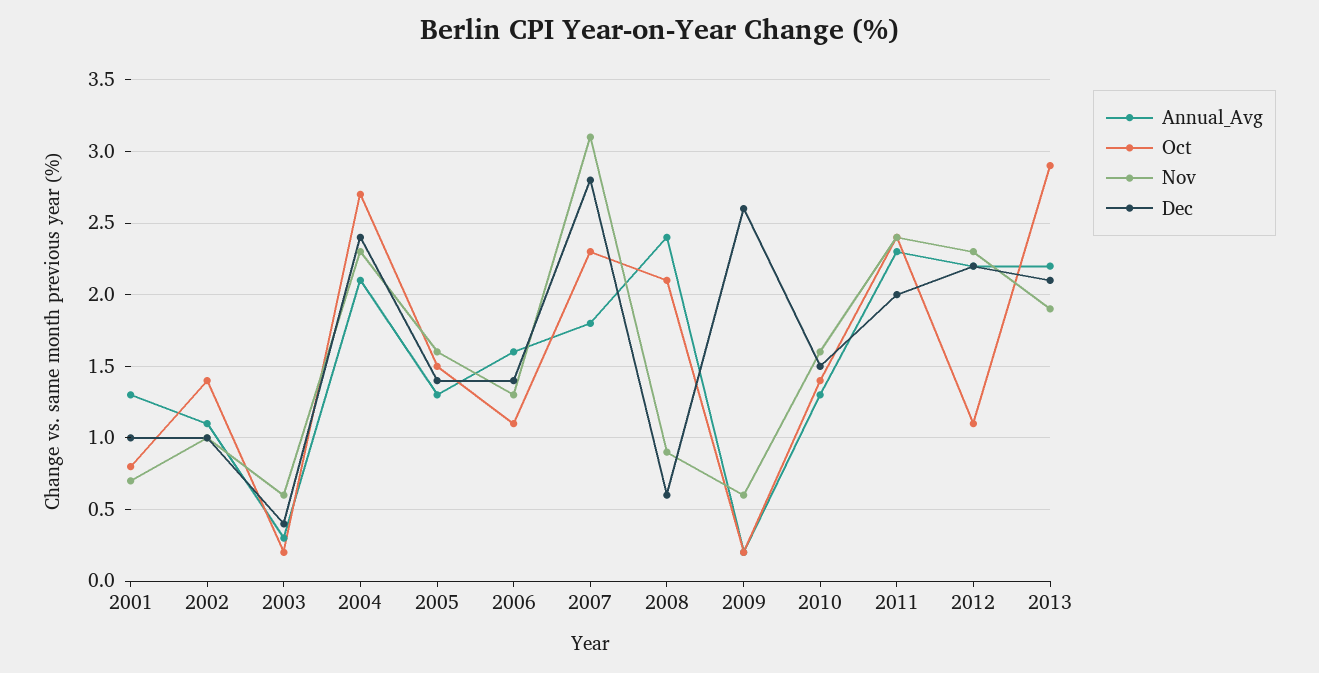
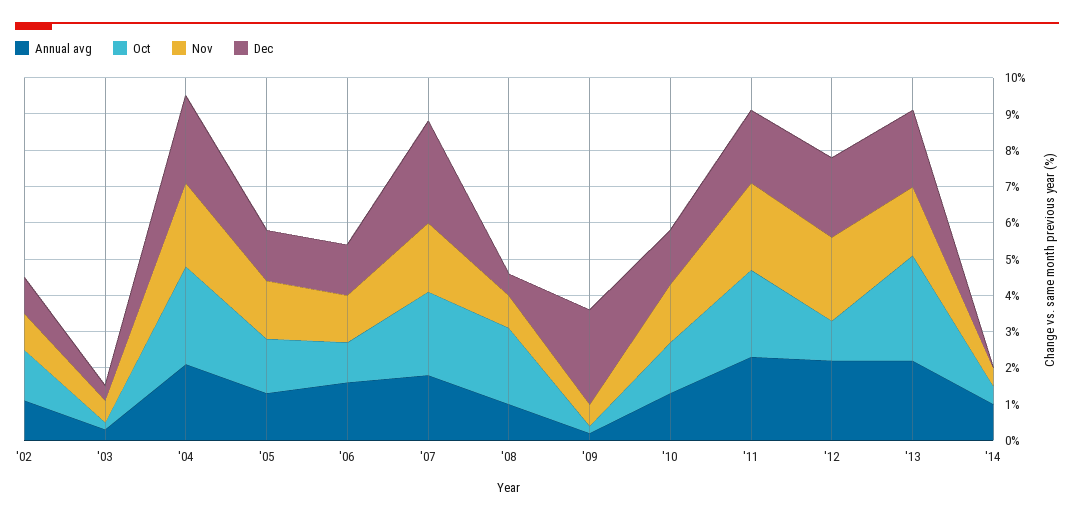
Annual_Avg, 2001: 1.3 -> none
Oct, 2001: 0.8 -> none
Nov, 2001: 0.7 -> none
Dec, 2001: 1 -> none
Nov, 2007: 3.1 -> 2
Annual_Avg, 2008: 2.4 -> 1
Annual_Avg, '14: none -> 1
Oct, '14: none -> 0.5
Nov, '14: none -> 0.5
Dec, '14: none -> 0

